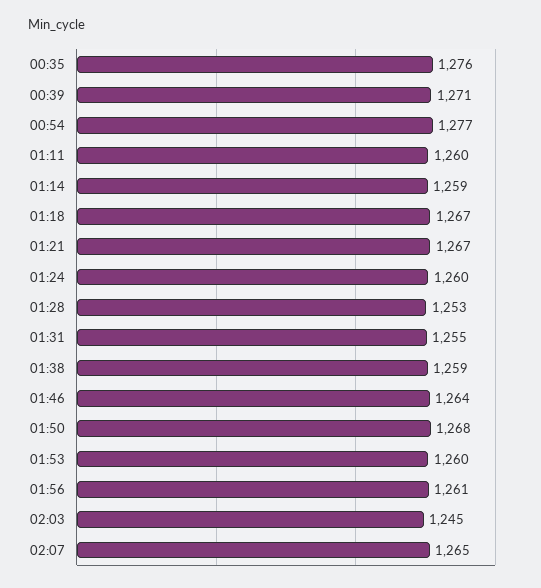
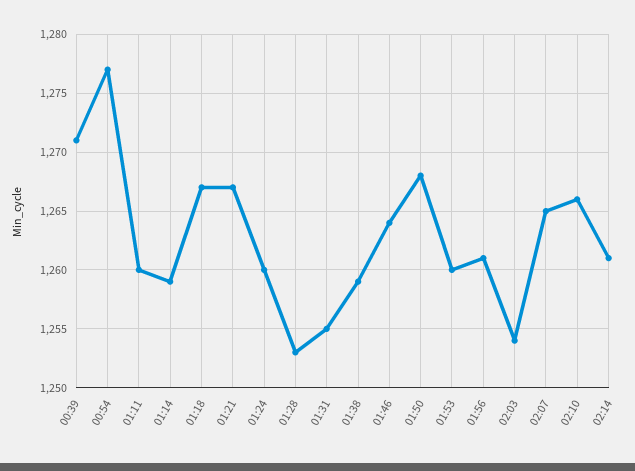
00:35: 1276 -> none
02:03: 1245 -> 1254
02:10: none -> 1266
02:14: none -> 1261

